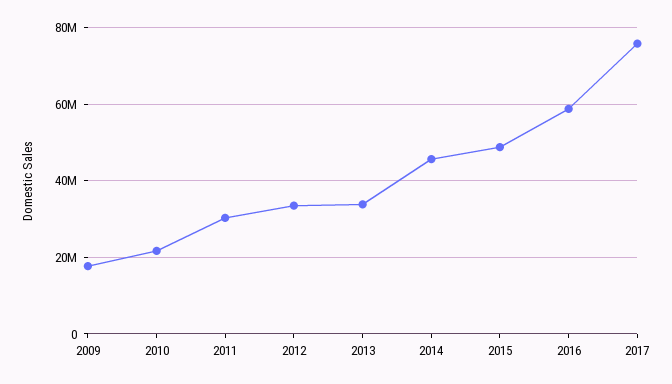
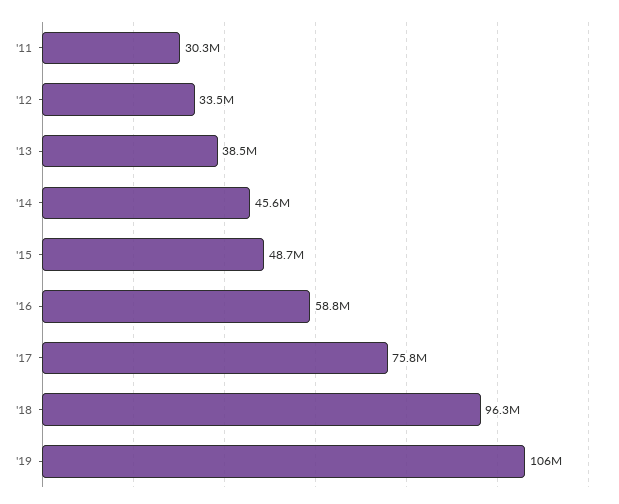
2009: 18000000 -> none
2010: 22000000 -> none
2013: 34000000 -> 38500000
'18: none -> 96300000
'19: none -> 106000000

